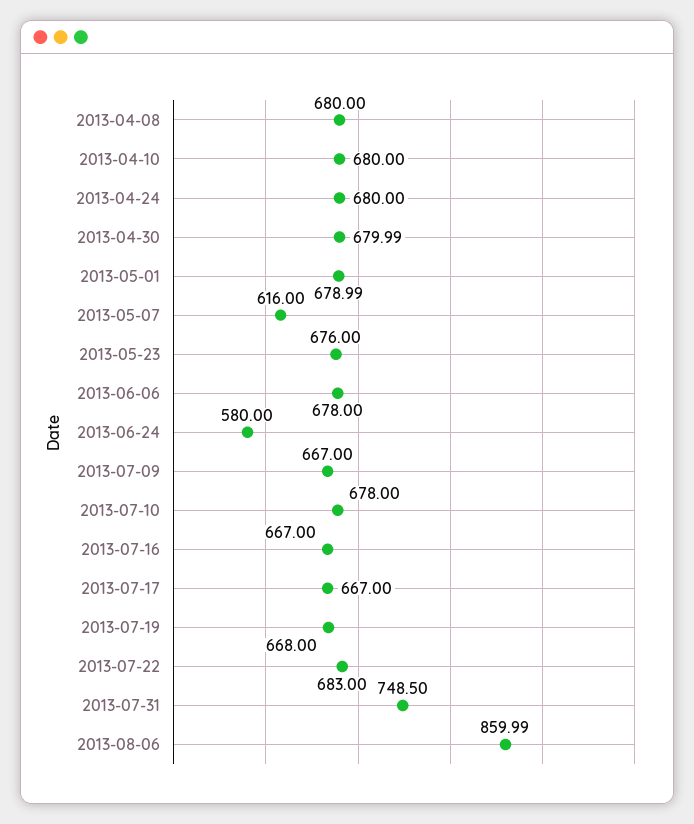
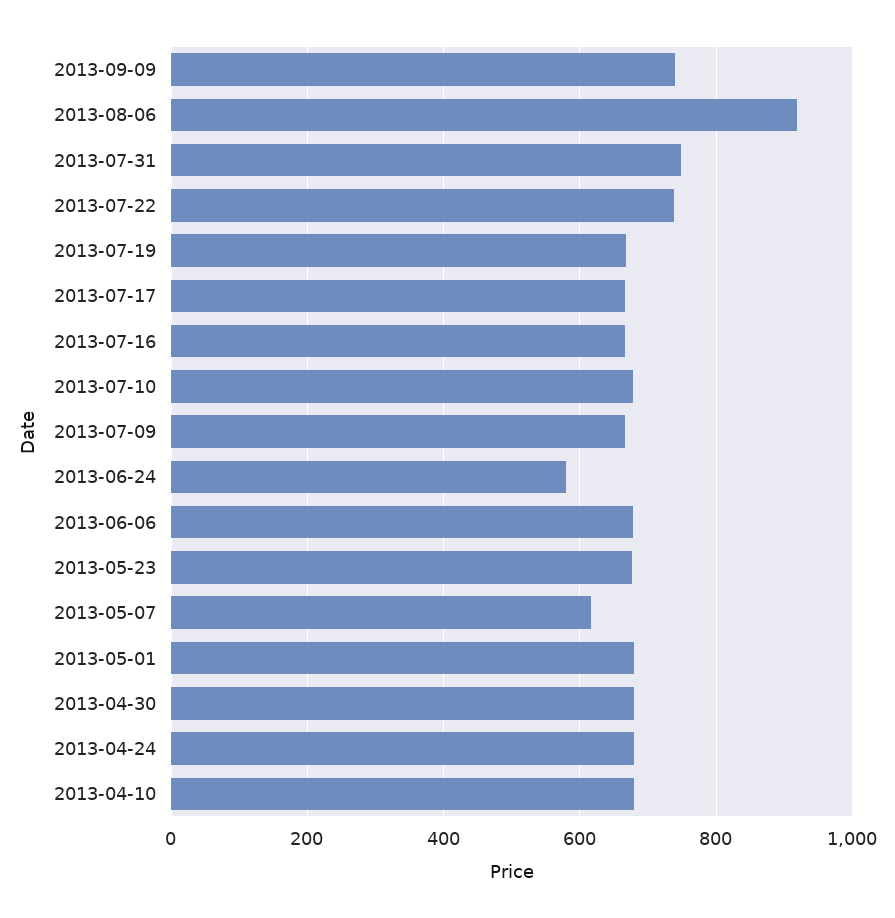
2013-04-08: 680 -> none
2013-07-22: 683 -> 740
2013-08-06: 859.99 -> 920
2013-09-09: none -> 740

